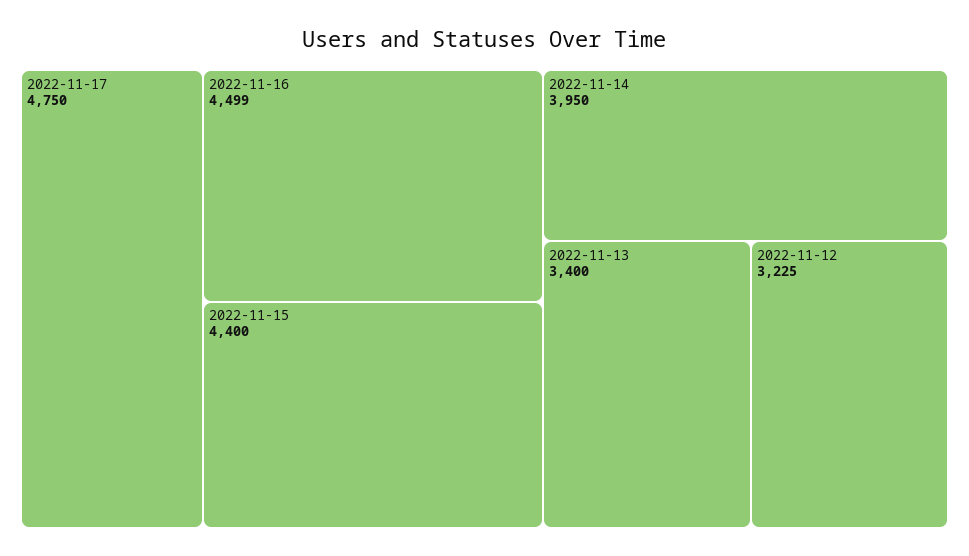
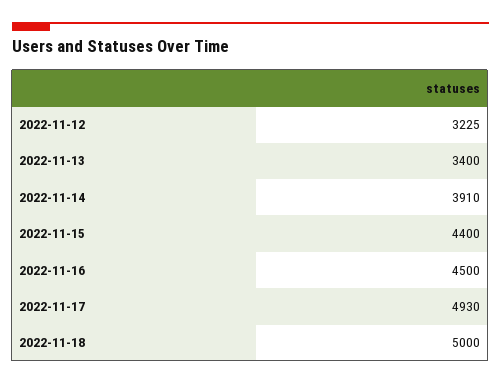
2022-11-17: 4750 -> 4930
2022-11-16: 4499 -> 4500
2022-11-14: 3950 -> 3910
2022-11-18: none -> 5000

